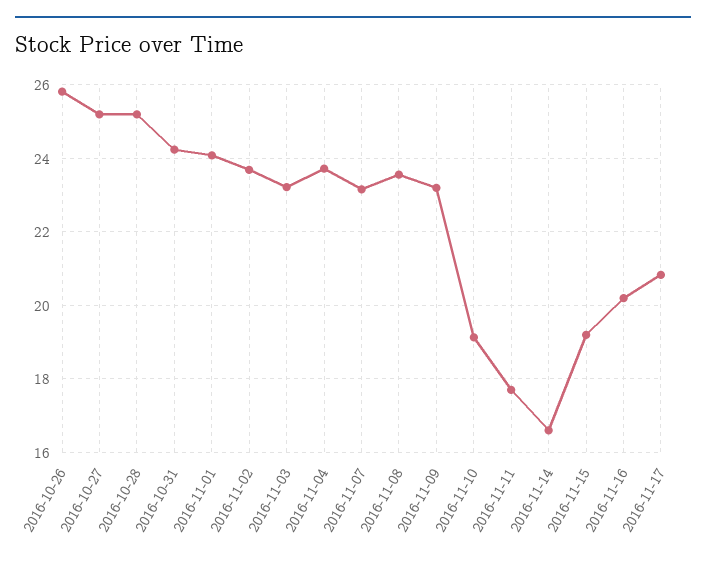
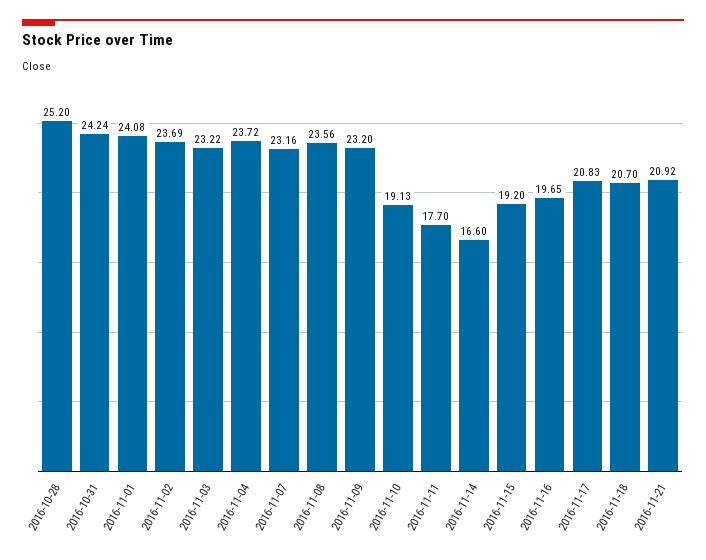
2016-10-26: 25.8 -> none
2016-10-27: 25.2 -> none
2016-11-16: 20.2 -> 19.65
2016-11-18: none -> 20.7
2016-11-21: none -> 20.92

